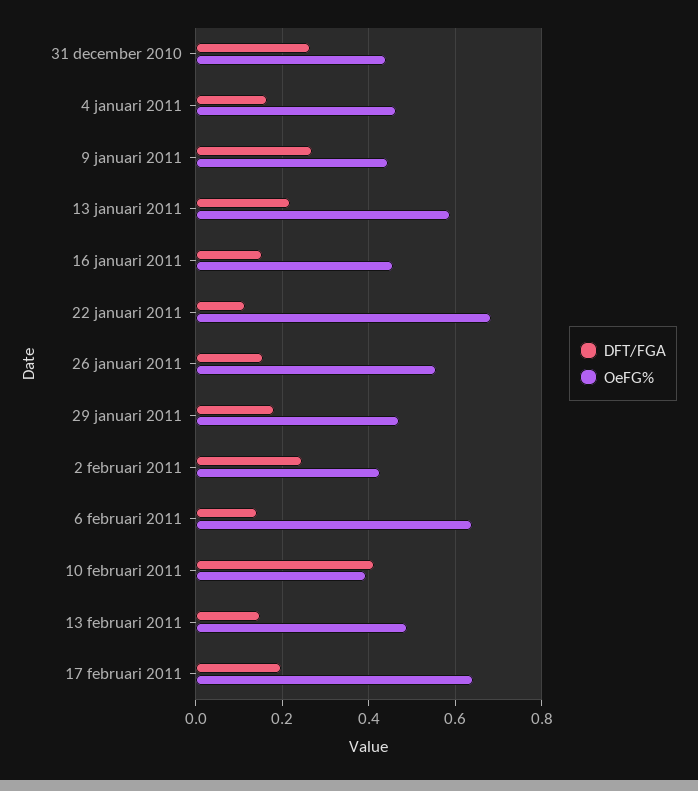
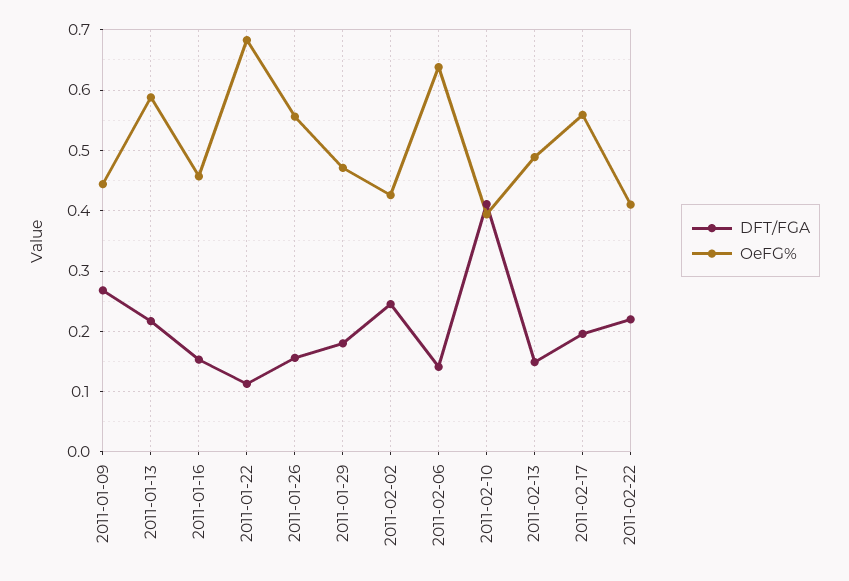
DFT/FGA, 31 december 2010: 0.26 -> none
OeFG%, 31 december 2010: 0.44 -> none
DFT/FGA, 4 januari 2011: 0.16 -> none
OeFG%, 4 januari 2011: 0.46 -> none
OeFG%, 17 februari 2011: 0.64 -> 0.56
DFT/FGA, 2011-02-22: none -> 0.22
OeFG%, 2011-02-22: none -> 0.41

